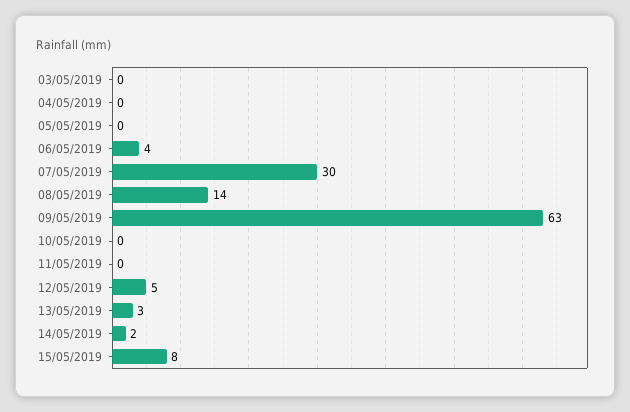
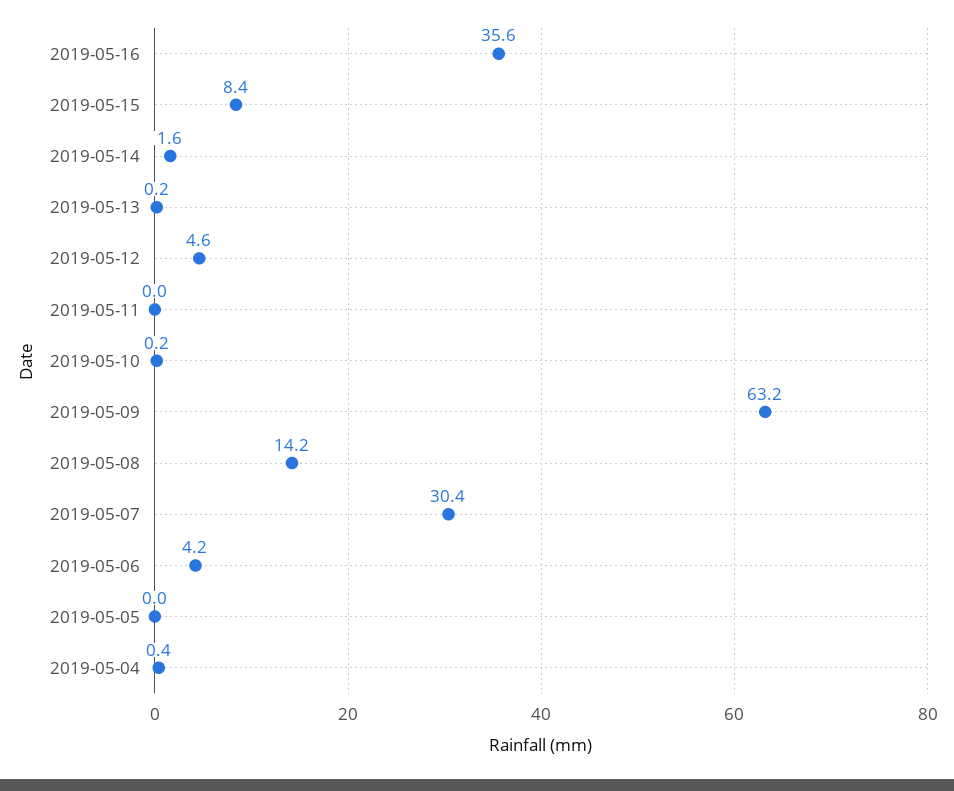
03/05/2019: 0 -> none
13/05/2019: 3 -> 0.2
2019-05-16: none -> 35.6

